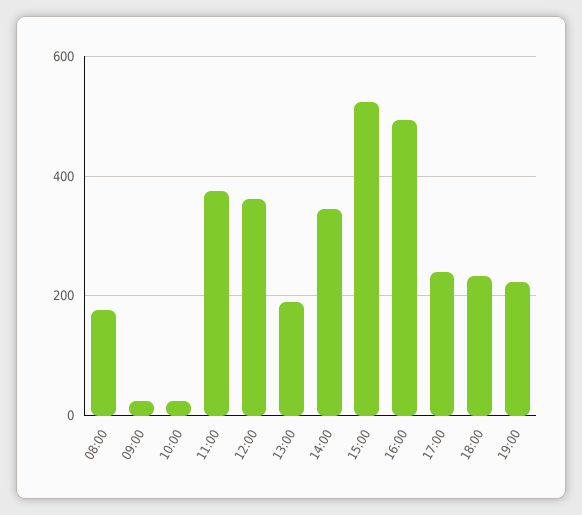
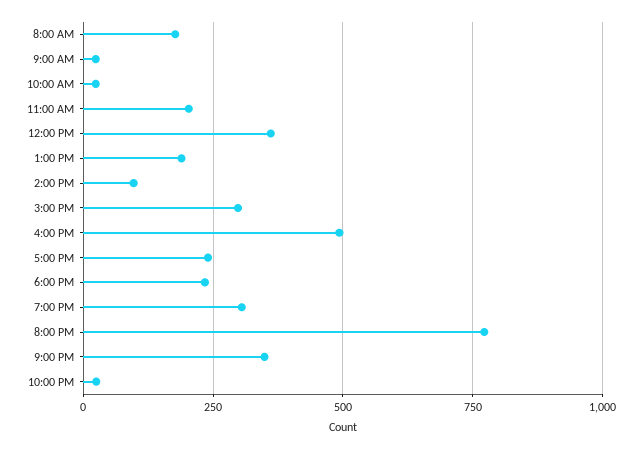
11:00: 380 -> 200
14:00: 340 -> 100
15:00: 520 -> 300
19:00: 220 -> 300
8:00 PM: none -> 775
9:00 PM: none -> 350
10:00 PM: none -> 25

